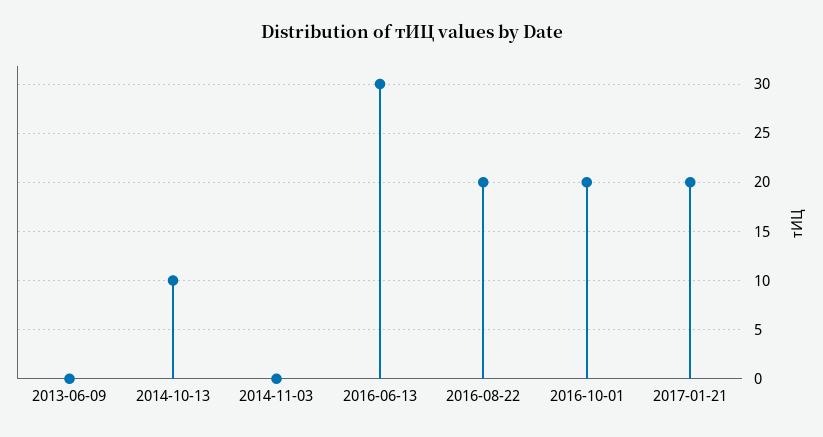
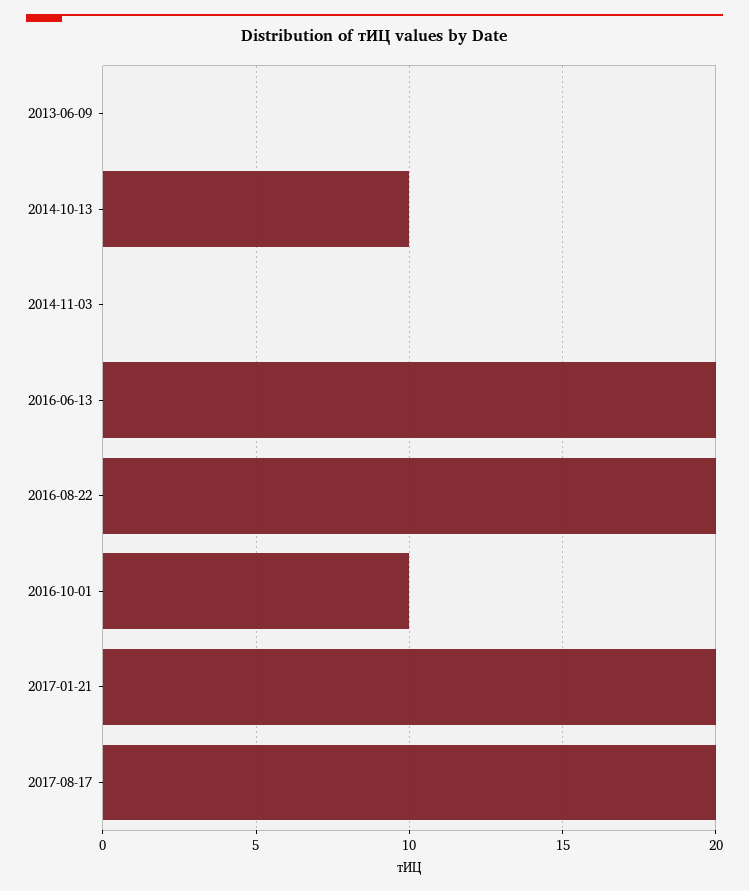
2016-06-13: 30 -> 20
2016-10-01: 20 -> 10
2017-08-17: none -> 20

